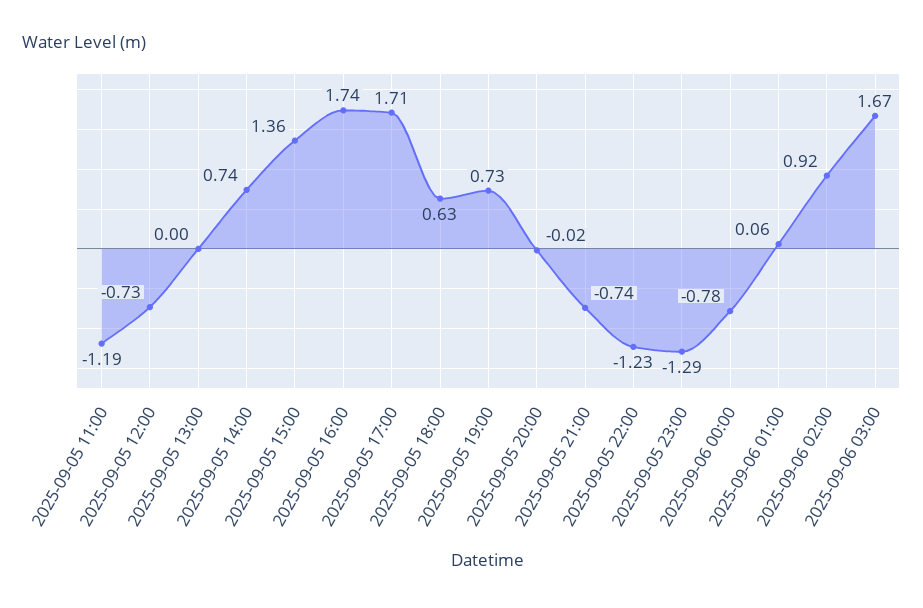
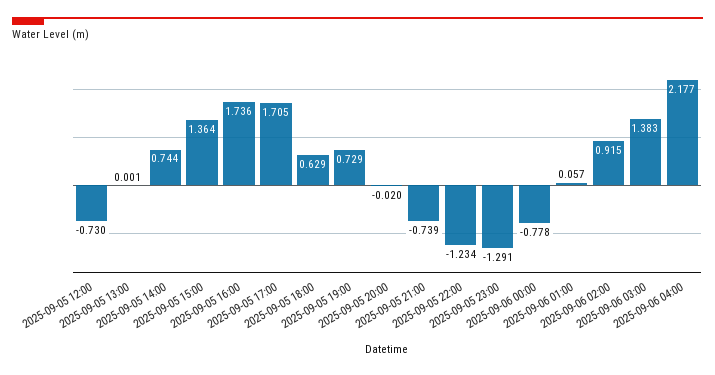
2025-09-05 11:00: -1.19 -> none
2025-09-06 03:00: 1.67 -> 1.383
2025-09-06 04:00: none -> 2.177

